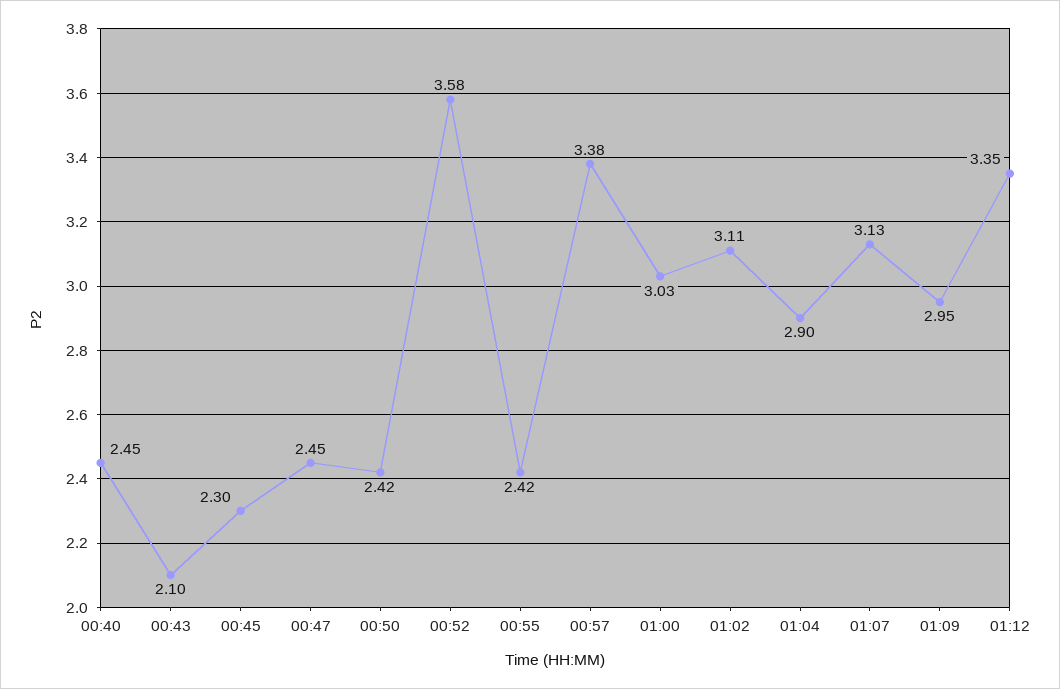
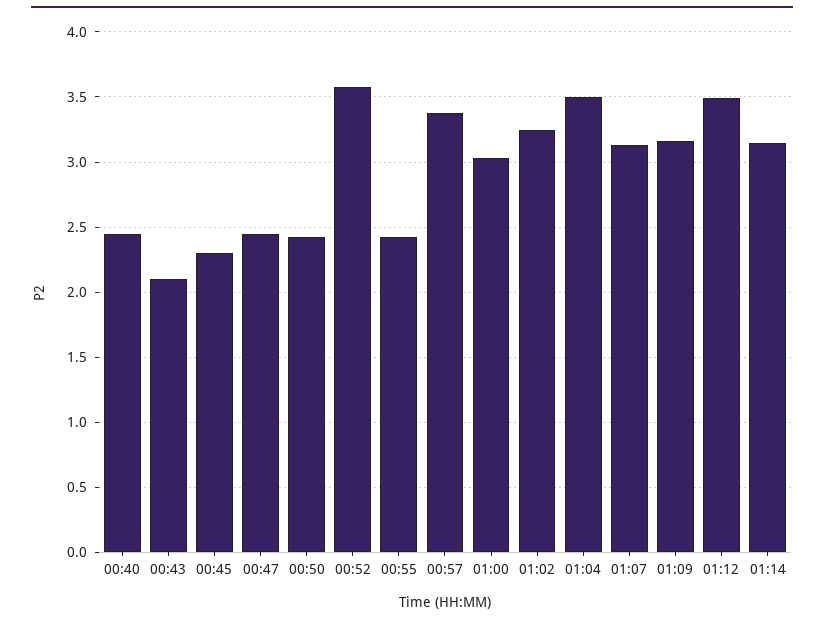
01:02: 3.11 -> 3.25
01:04: 2.9 -> 3.5
01:09: 2.95 -> 3.15
01:12: 3.35 -> 3.5
01:14: none -> 3.15

